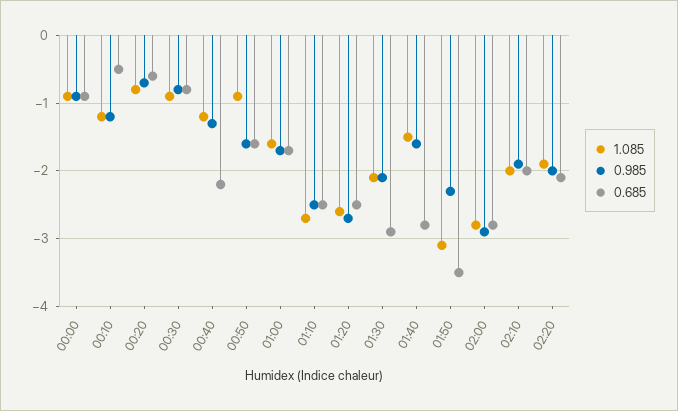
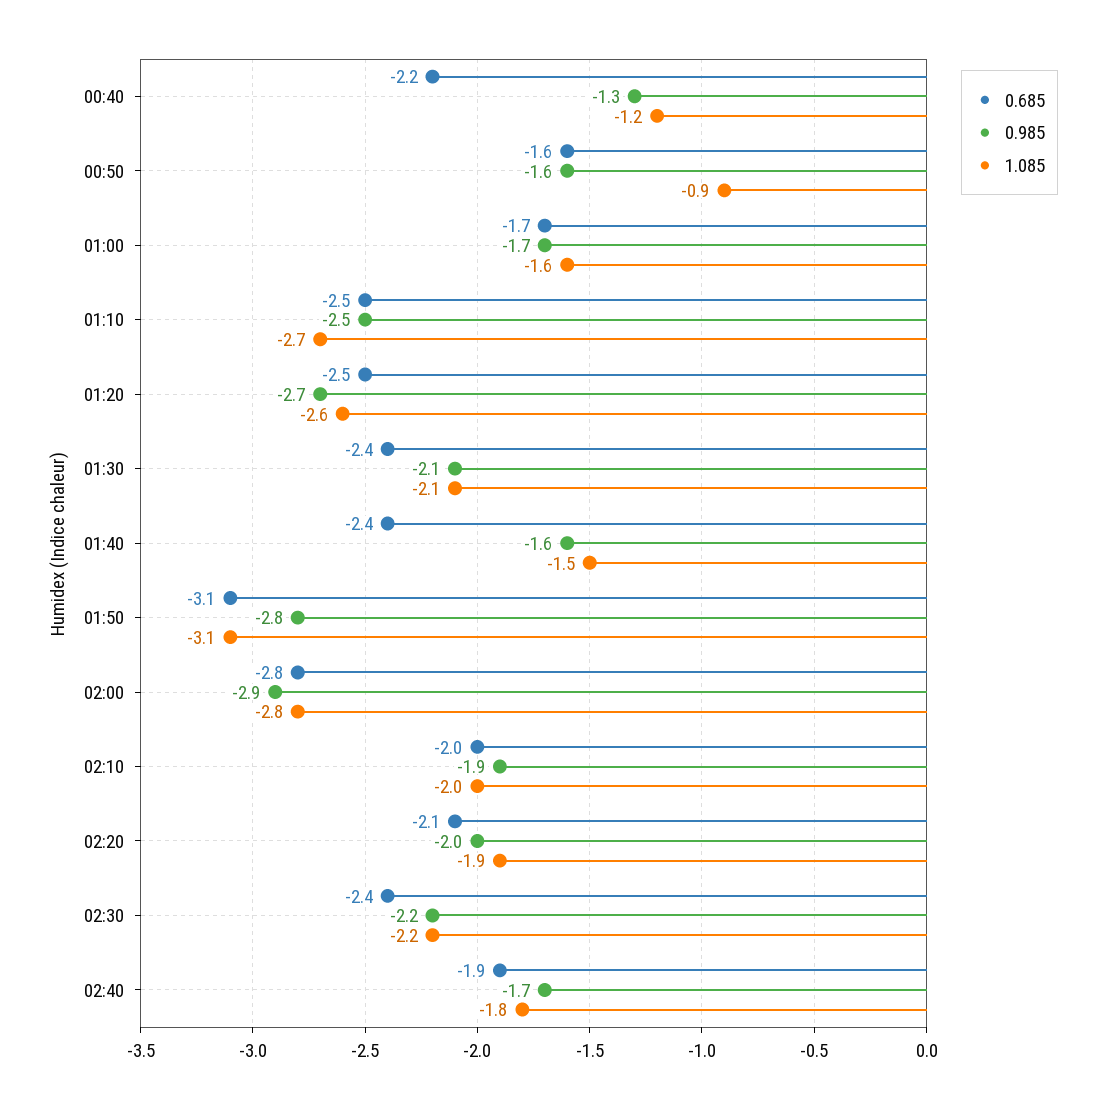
1.085, 00:00: -0.9 -> none
0.985, 00:00: -0.9 -> none
0.685, 00:00: -0.9 -> none
1.085, 00:10: -1.2 -> none
0.985, 00:10: -1.2 -> none
0.685, 00:10: -0.5 -> none
1.085, 00:20: -0.8 -> none
0.985, 00:20: -0.7 -> none
0.685, 00:20: -0.6 -> none
1.085, 00:30: -0.9 -> none
0.985, 00:30: -0.8 -> none
0.685, 00:30: -0.8 -> none
0.685, 01:30: -2.9 -> -2.4
0.685, 01:40: -2.8 -> -2.4
0.985, 01:50: -2.3 -> -2.8
0.685, 01:50: -3.5 -> -3.1
0.685, 02:30: none -> -2.4
0.985, 02:30: none -> -2.2
1.085, 02:30: none -> -2.2
0.685, 02:40: none -> -1.9
0.985, 02:40: none -> -1.7
1.085, 02:40: none -> -1.8

